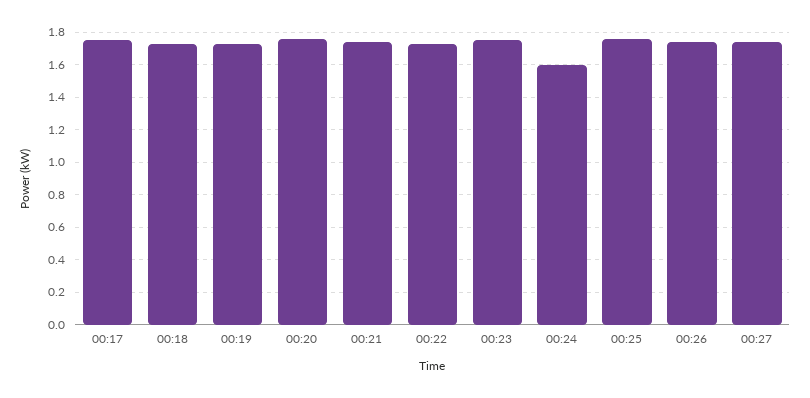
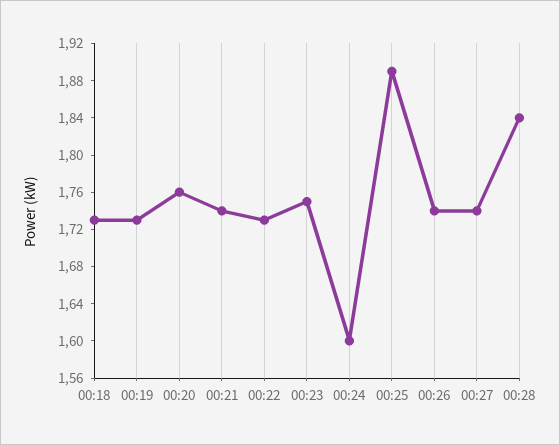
00:17: 1.75 -> none
00:25: 1.75 -> 1.89
00:28: none -> 1.84

